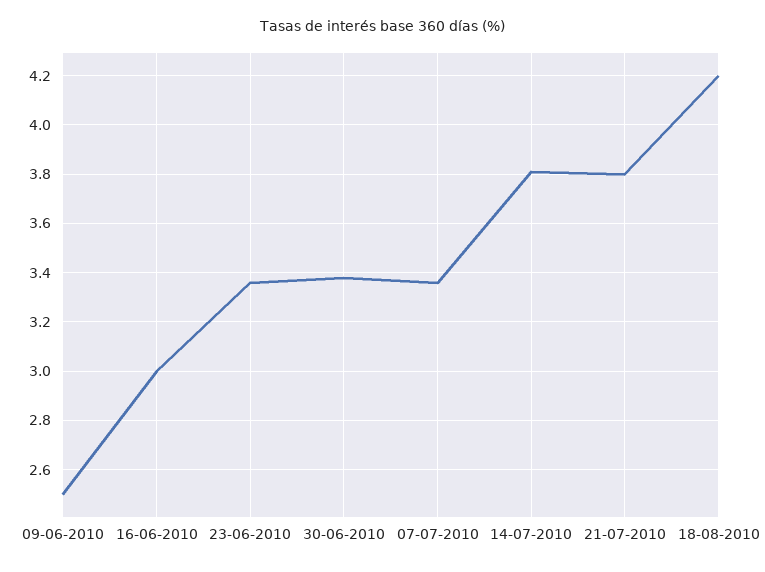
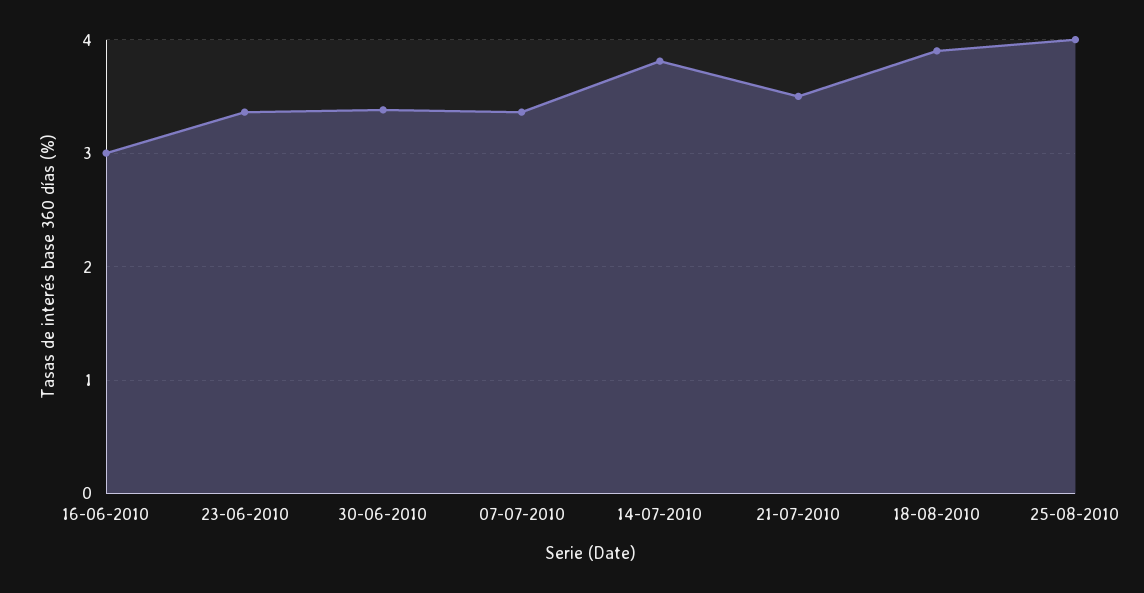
09-06-2010: 2.5 -> none
21-07-2010: 3.8 -> 3.5
18-08-2010: 4.2 -> 3.9
25-08-2010: none -> 4

